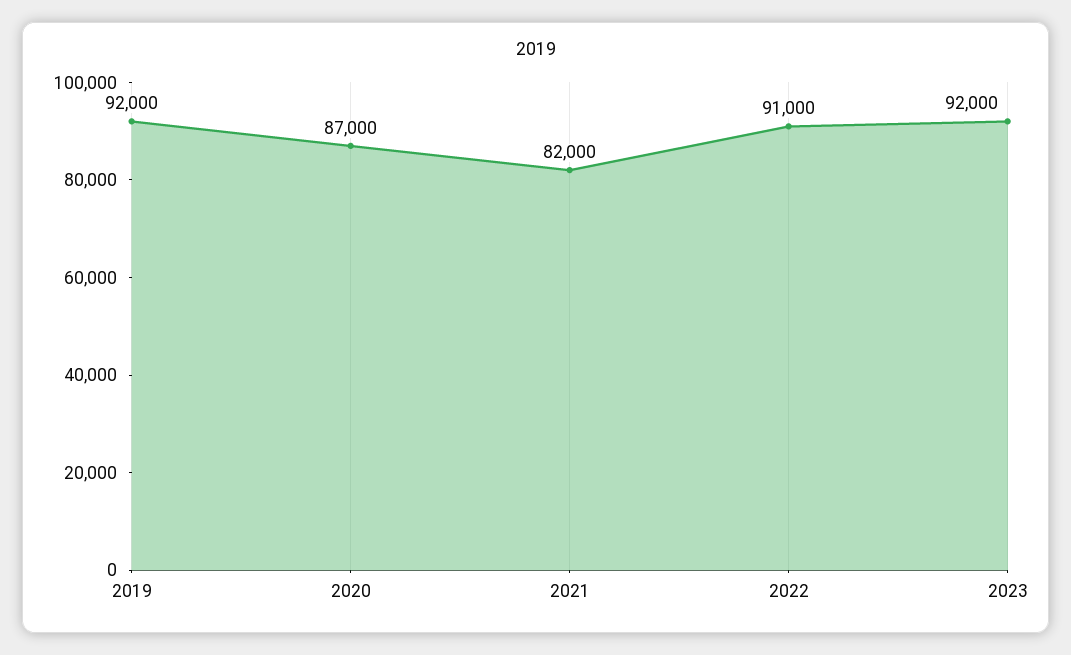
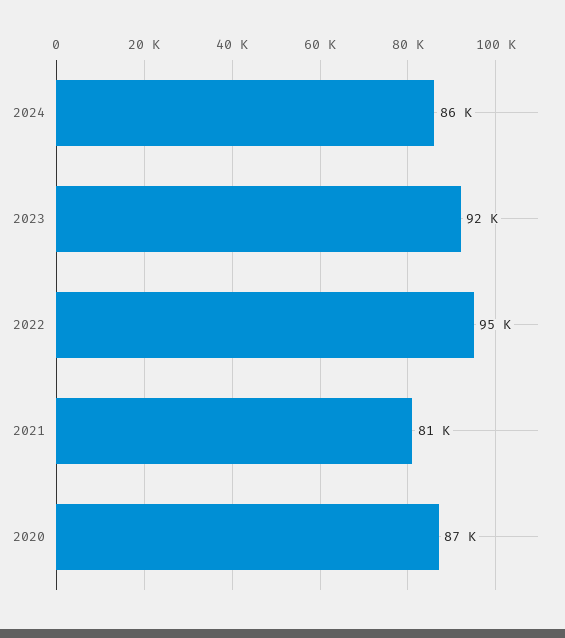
2019: 92000 -> none
2021: 82000 -> 81000
2022: 91000 -> 95000
2024: none -> 86000

